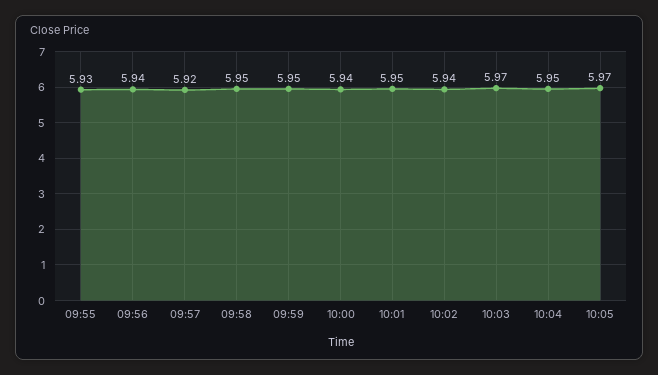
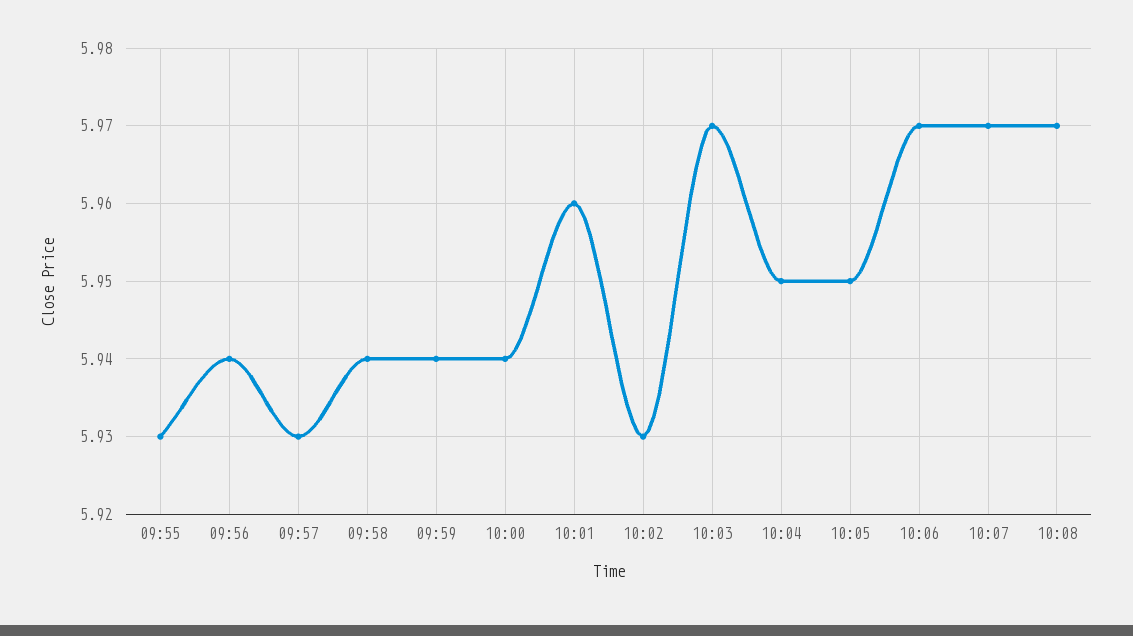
09:57: 5.92 -> 5.93
09:58: 5.95 -> 5.94
09:59: 5.95 -> 5.94
10:01: 5.95 -> 5.96
10:02: 5.94 -> 5.93
10:05: 5.97 -> 5.95
10:06: none -> 5.97
10:07: none -> 5.97
10:08: none -> 5.97

